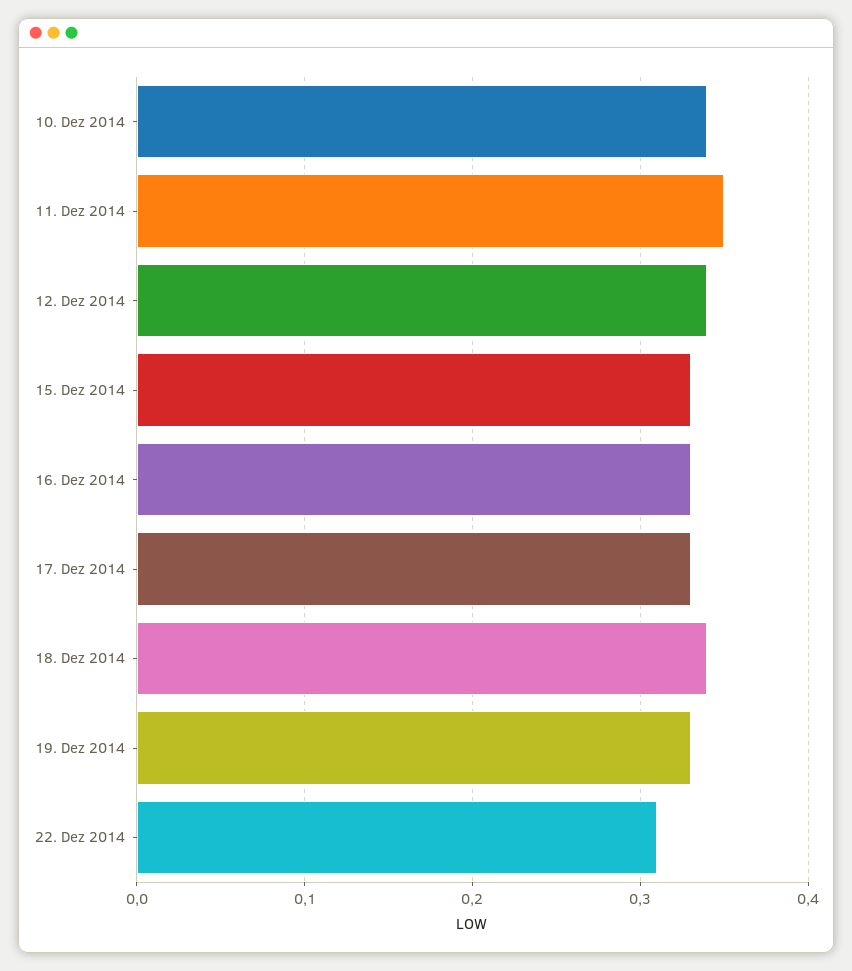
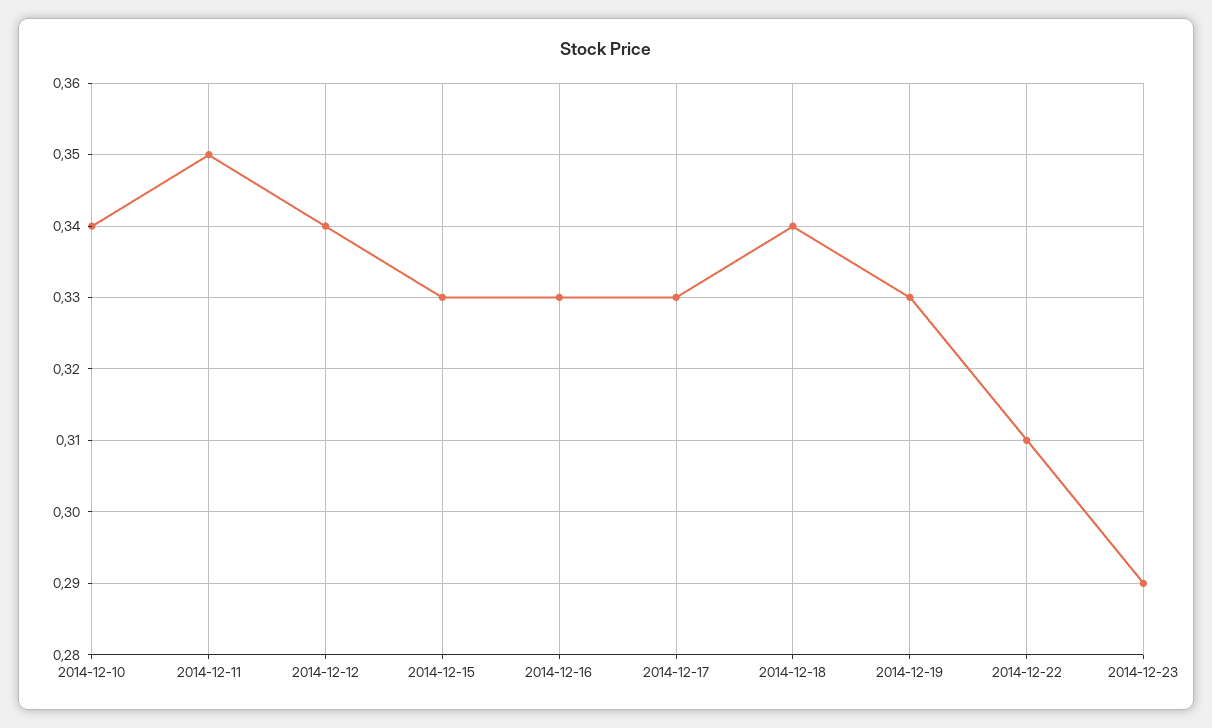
2014-12-23: none -> 0.29

